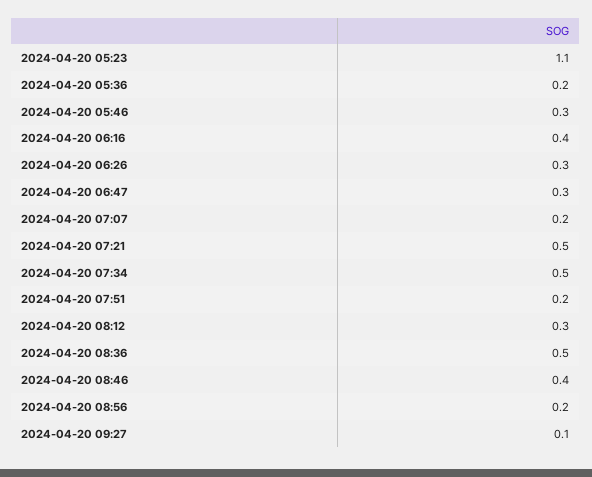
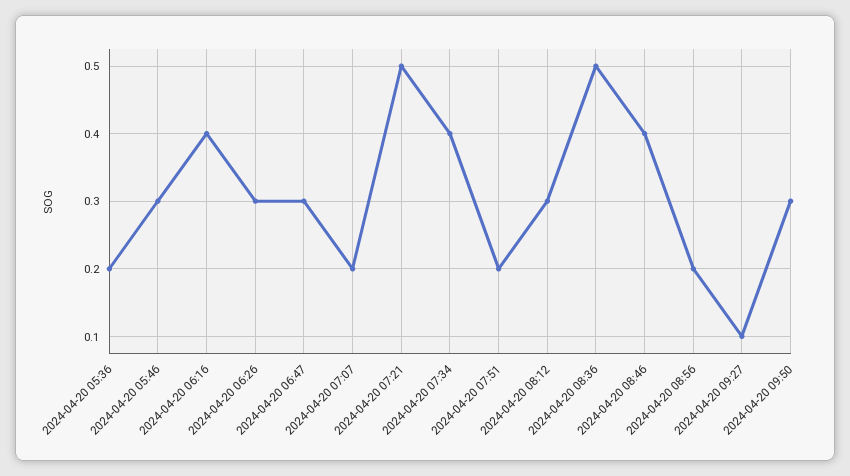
2024-04-20 05:23: 1.1 -> none
2024-04-20 07:34: 0.5 -> 0.4
2024-04-20 09:50: none -> 0.3

